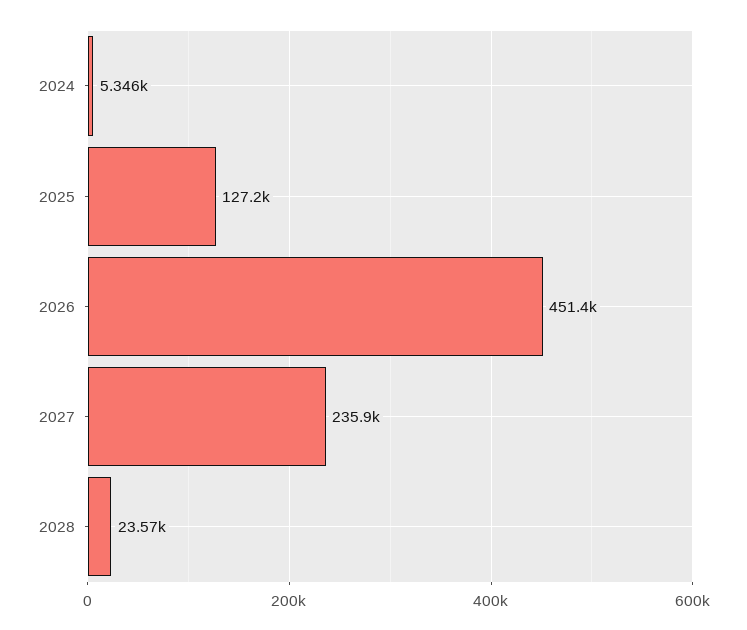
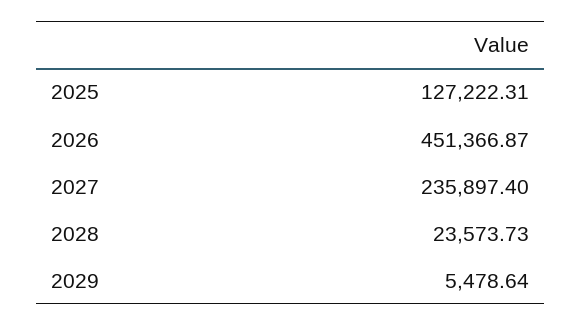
2024: 5346 -> none
2029: none -> 5478.64

